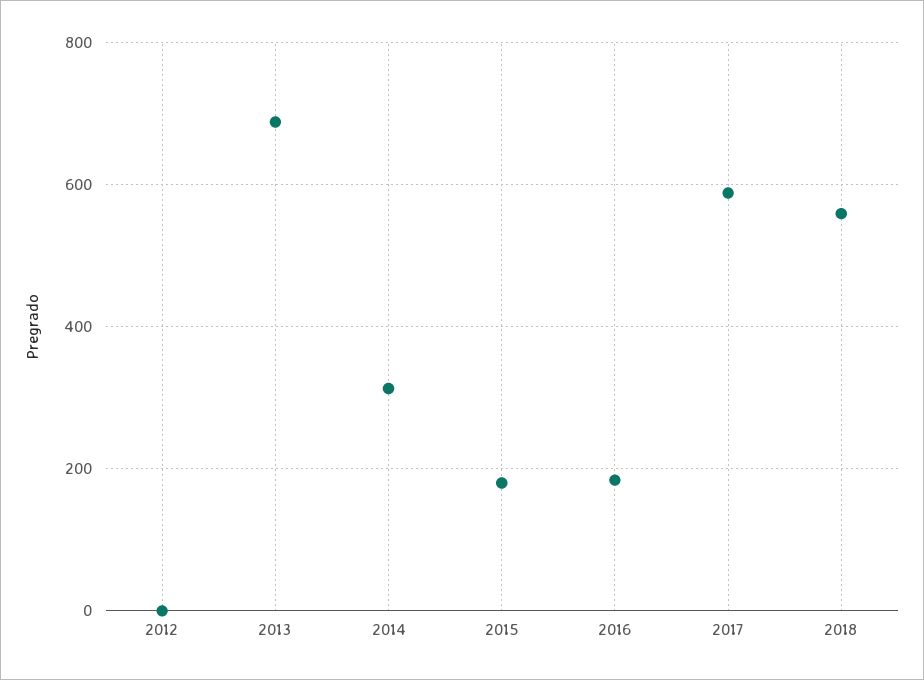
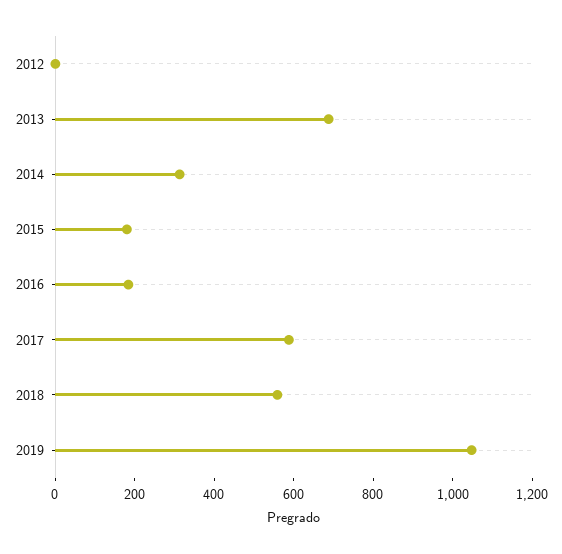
2019: none -> 1050

